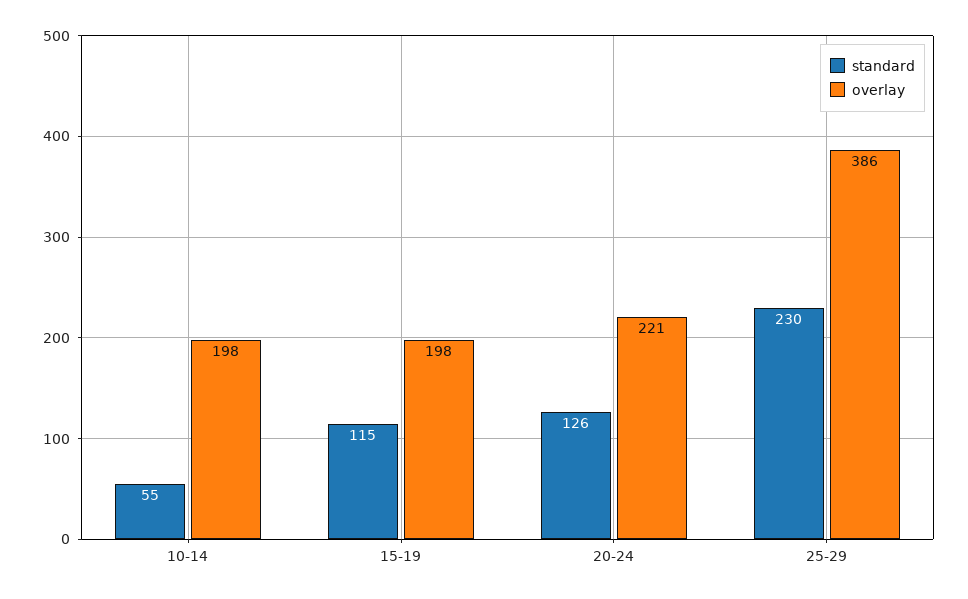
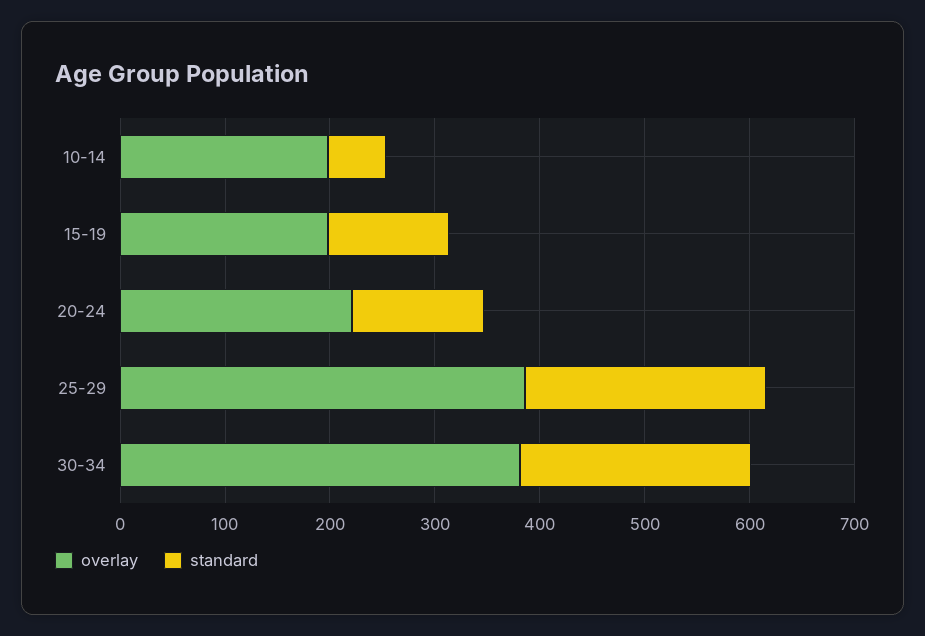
overlay, 30-34: none -> 380
standard, 30-34: none -> 220

